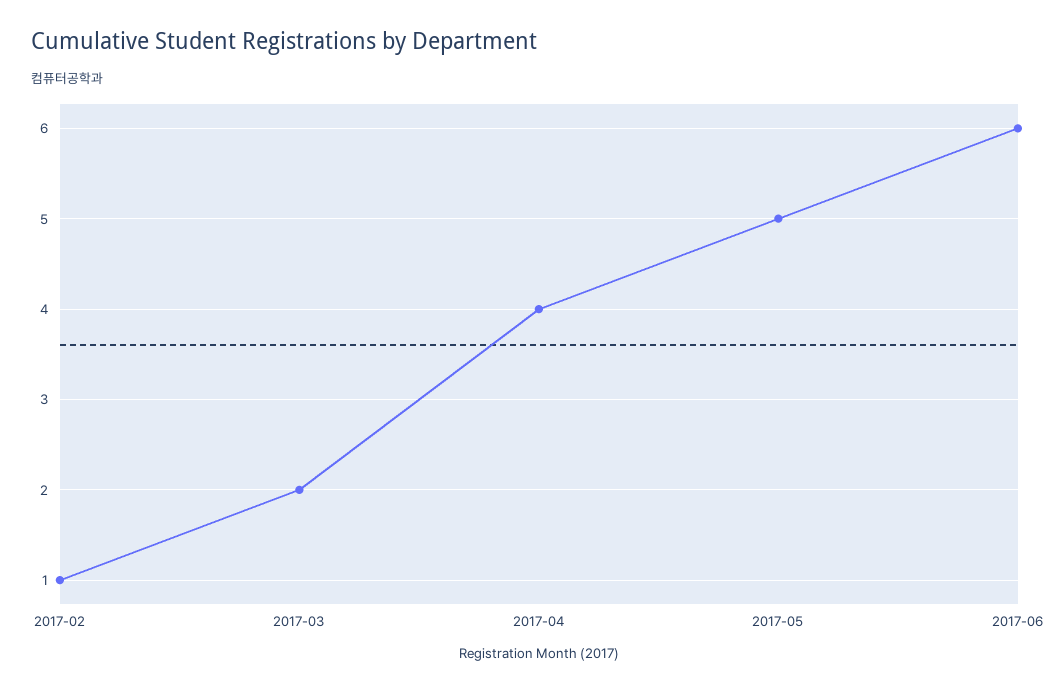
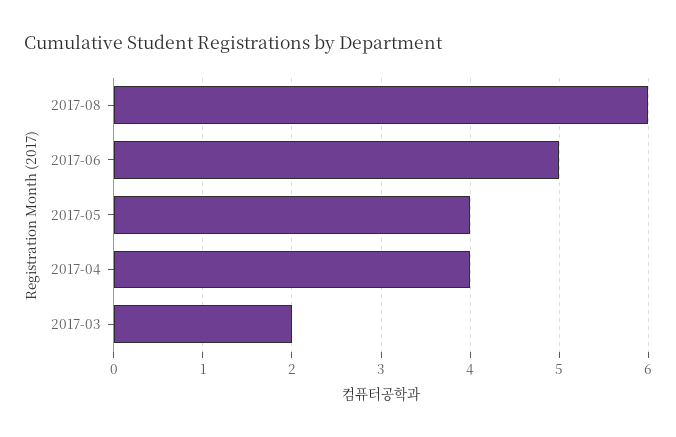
2017-02: 1 -> none
2017-05: 5 -> 4
2017-06: 6 -> 5
2017-08: none -> 6

